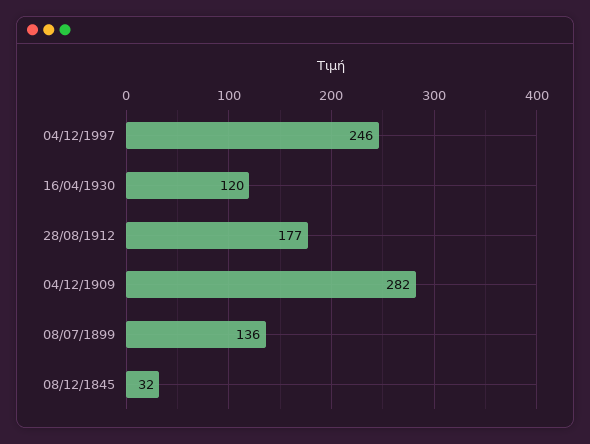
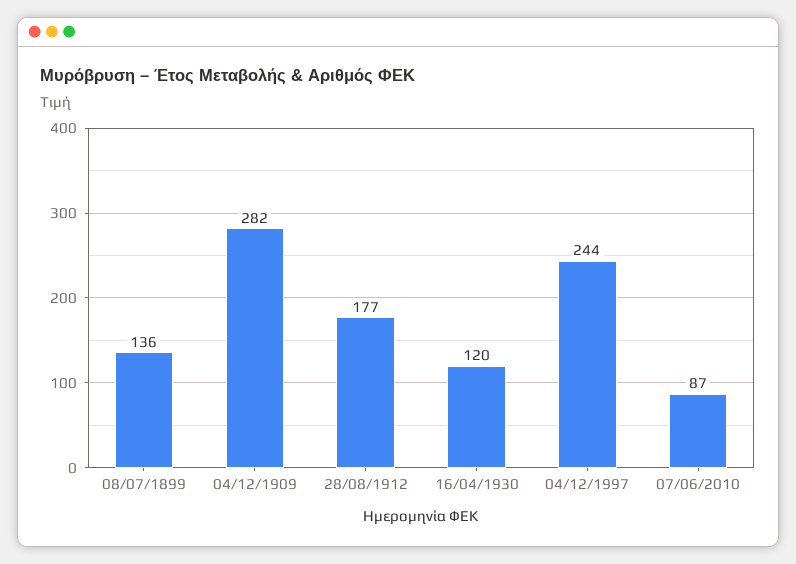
04/12/1997: 246 -> 244
08/12/1845: 32 -> none
07/06/2010: none -> 87

